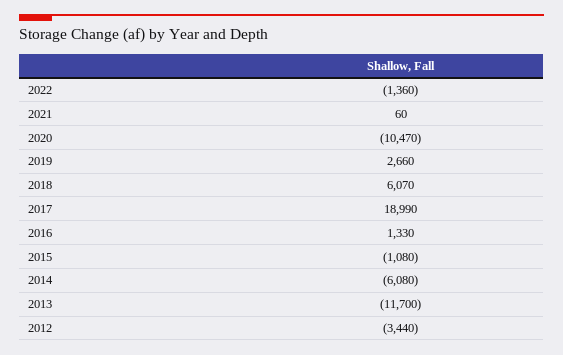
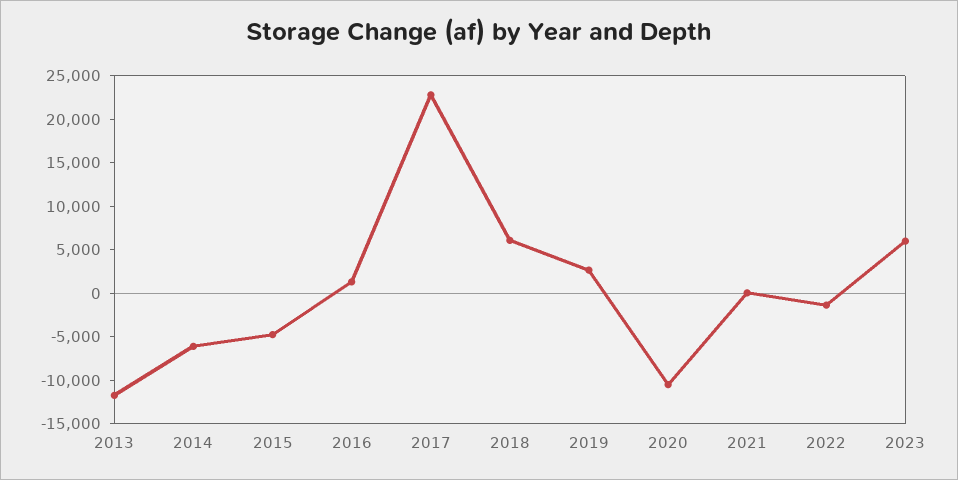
2017: 18990 -> 23000
2015: -1080 -> -5000
2012: -3440 -> none
2023: none -> 6000

